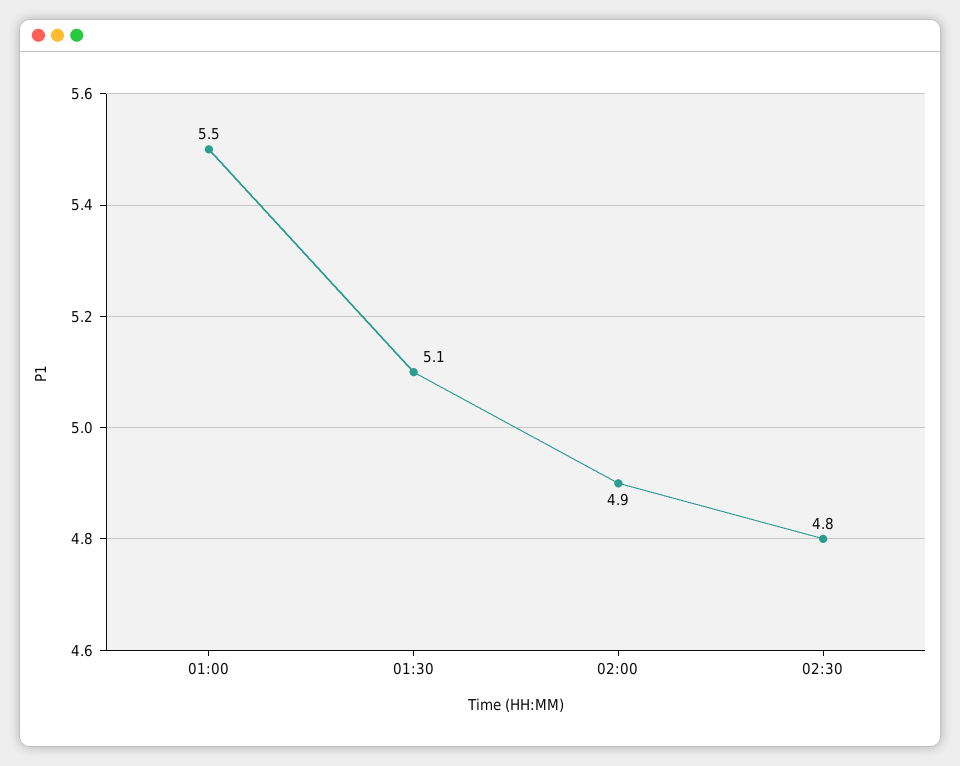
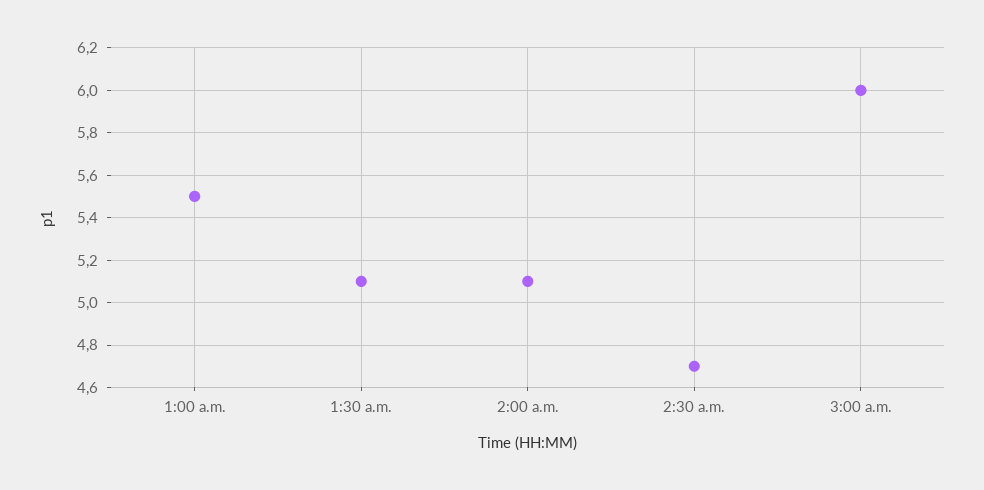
02:00: 4.9 -> 5.1
02:30: 4.8 -> 4.7
3:00 a.m.: none -> 6

